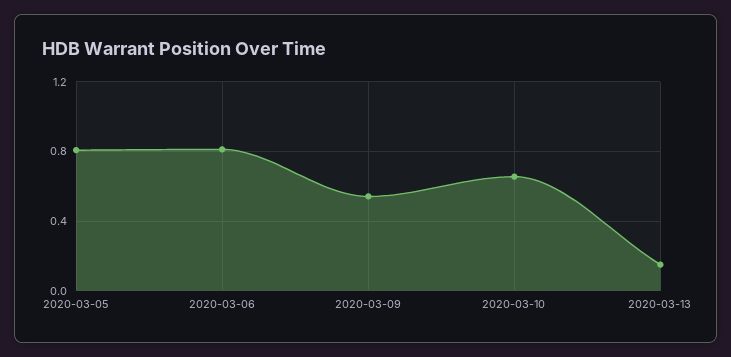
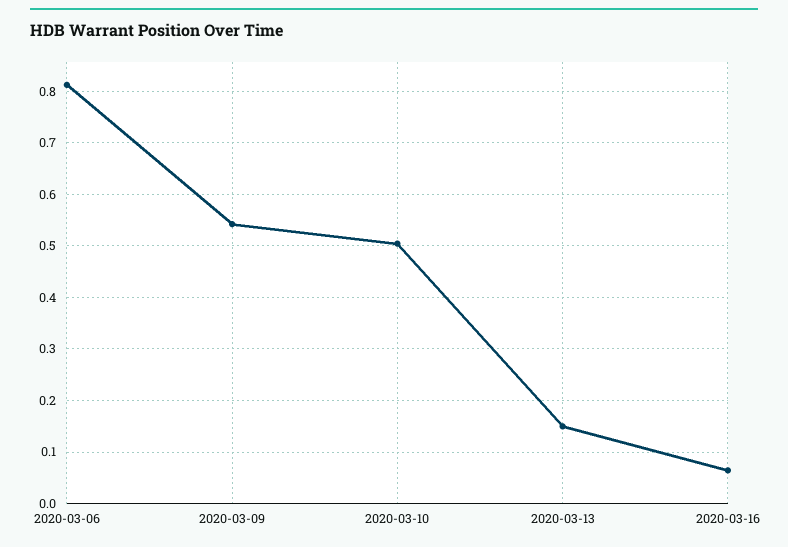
2020-03-05: 0.8 -> none
2020-03-10: 0.65 -> 0.5
2020-03-16: none -> 0.06

